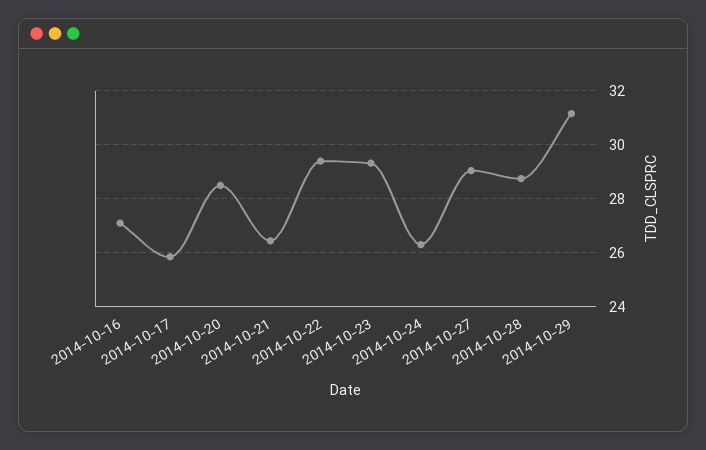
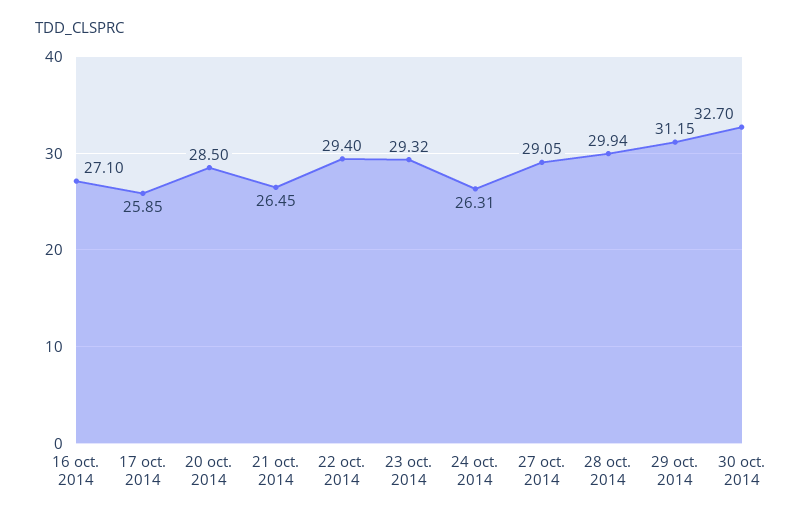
2014-10-28: 28.75 -> 29.94
30 oct. 2014: none -> 32.7

